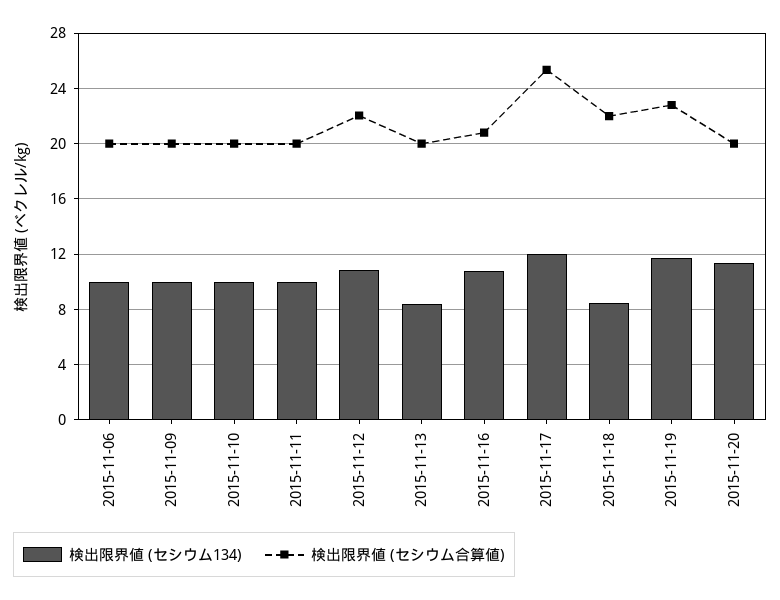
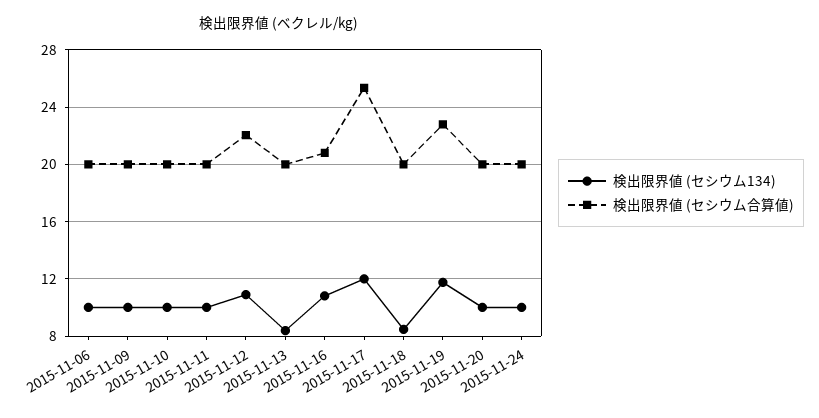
検出限界値 (セシウム合算値), 2015-11-18: 22 -> 20
検出限界値 (セシウム134), 2015-11-20: 11.5 -> 10
検出限界値 (セシウム134), 2015-11-24: none -> 10
検出限界値 (セシウム合算値), 2015-11-24: none -> 20

